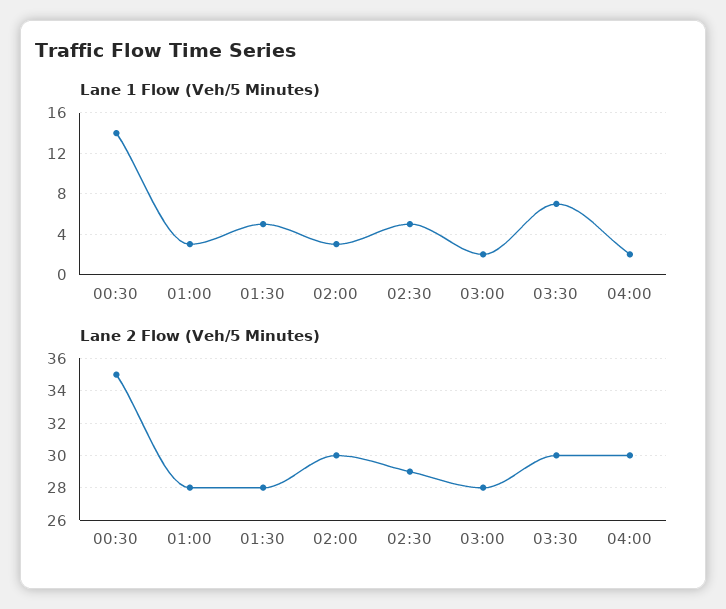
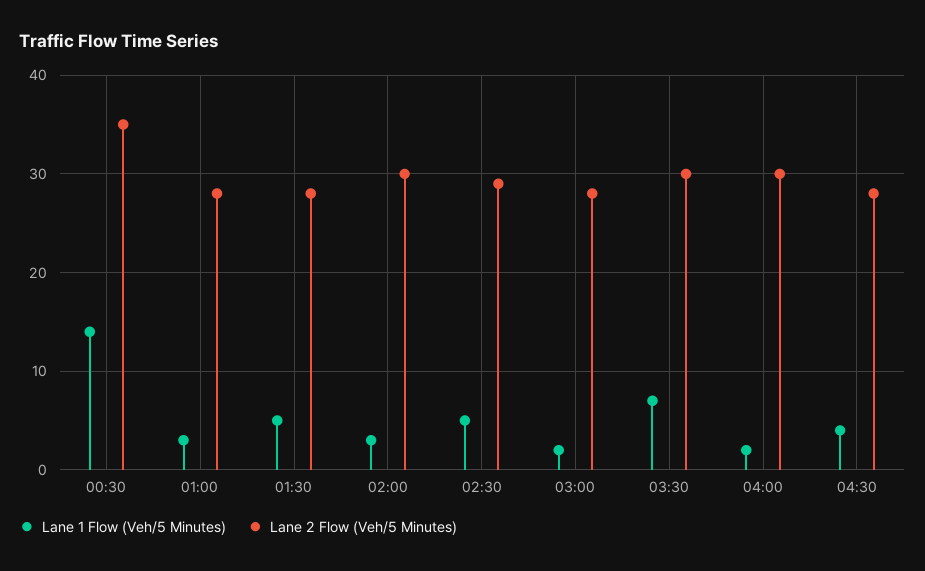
Lane 1 Flow (Veh/5 Minutes), 04:30: none -> 4
Lane 2 Flow (Veh/5 Minutes), 04:30: none -> 28

